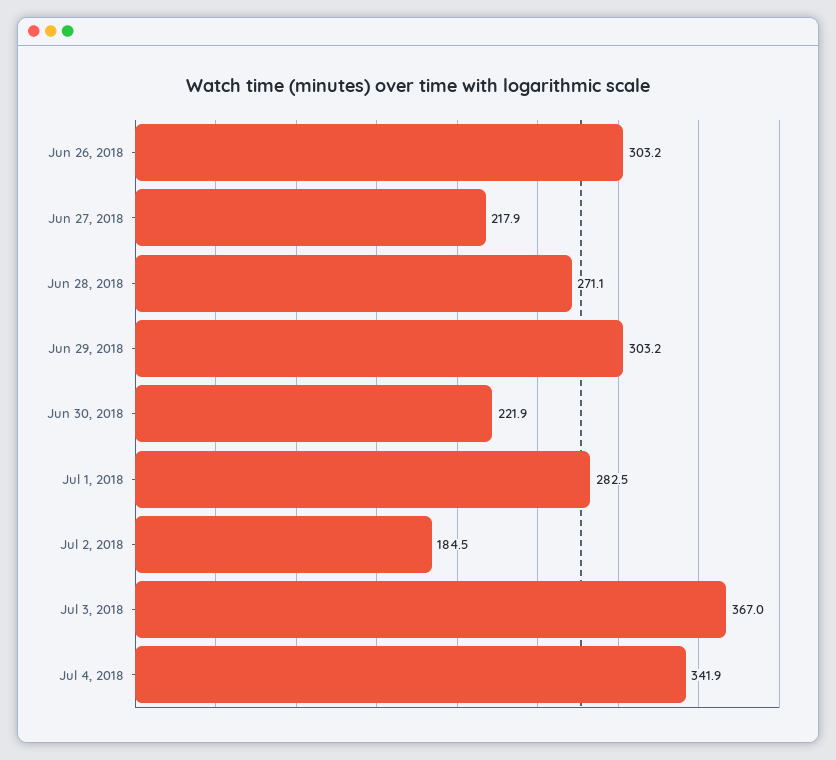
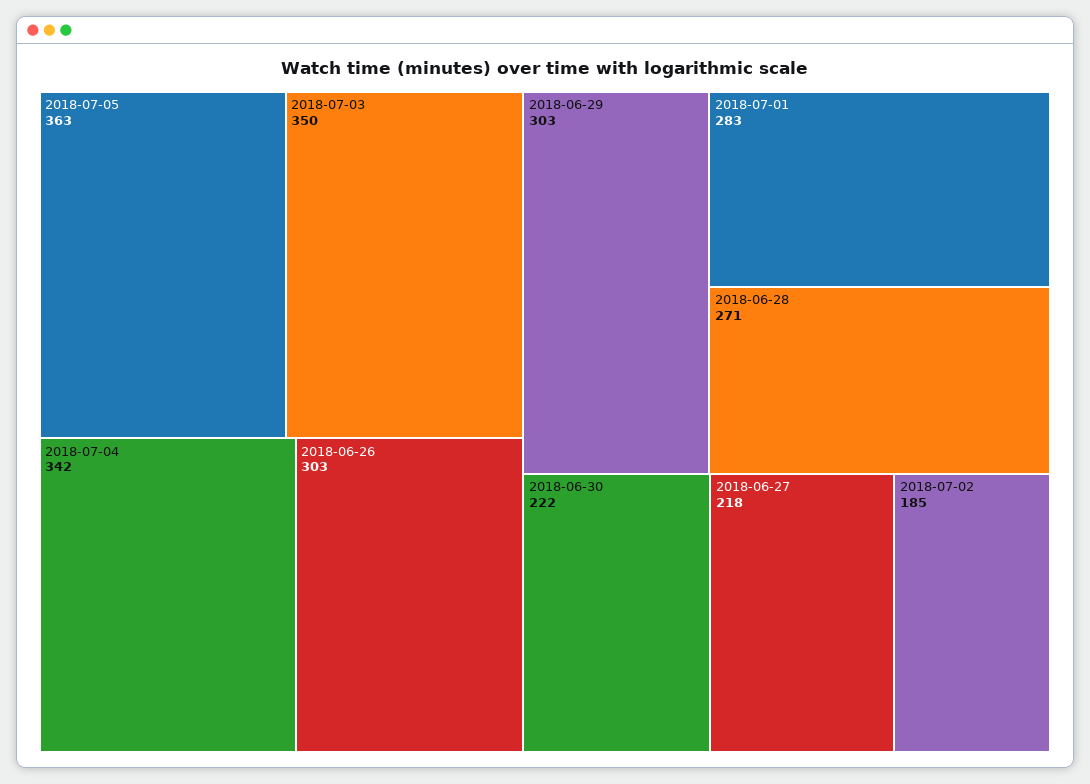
Jul 3, 2018: 367 -> 350
2018-07-05: none -> 363

